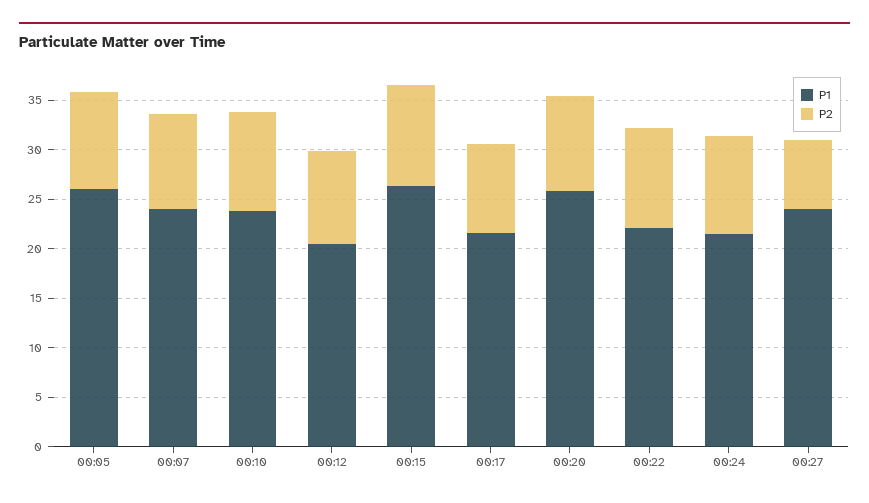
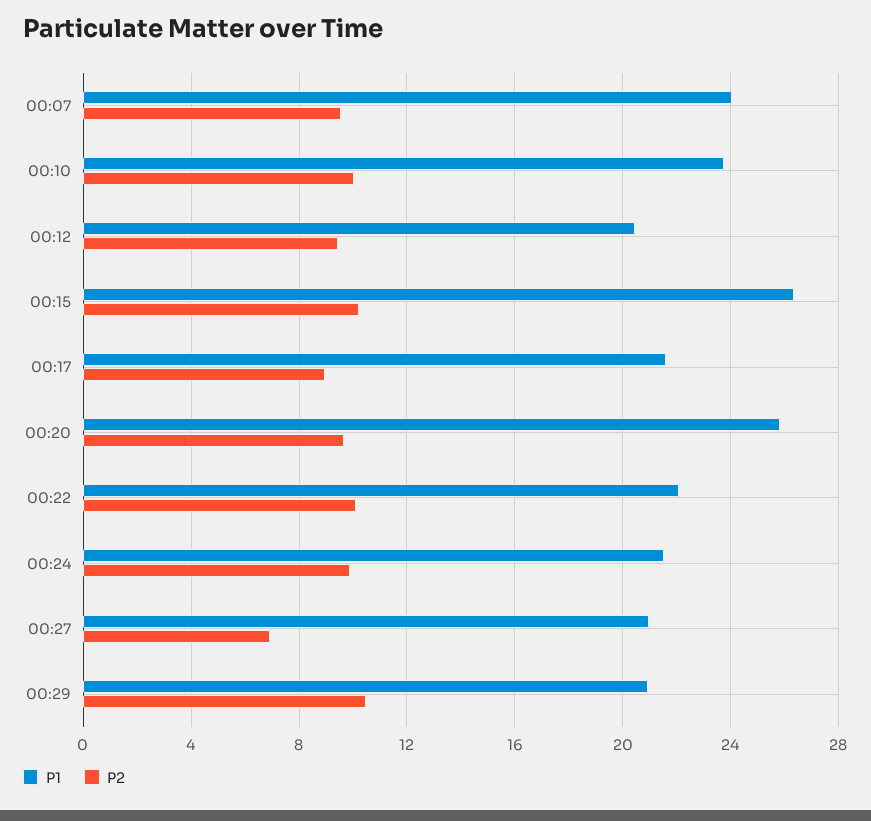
P1, 00:05: 26 -> none
P2, 00:05: 10 -> none
P1, 00:27: 24 -> 21
P1, 00:29: none -> 21
P2, 00:29: none -> 10.5

